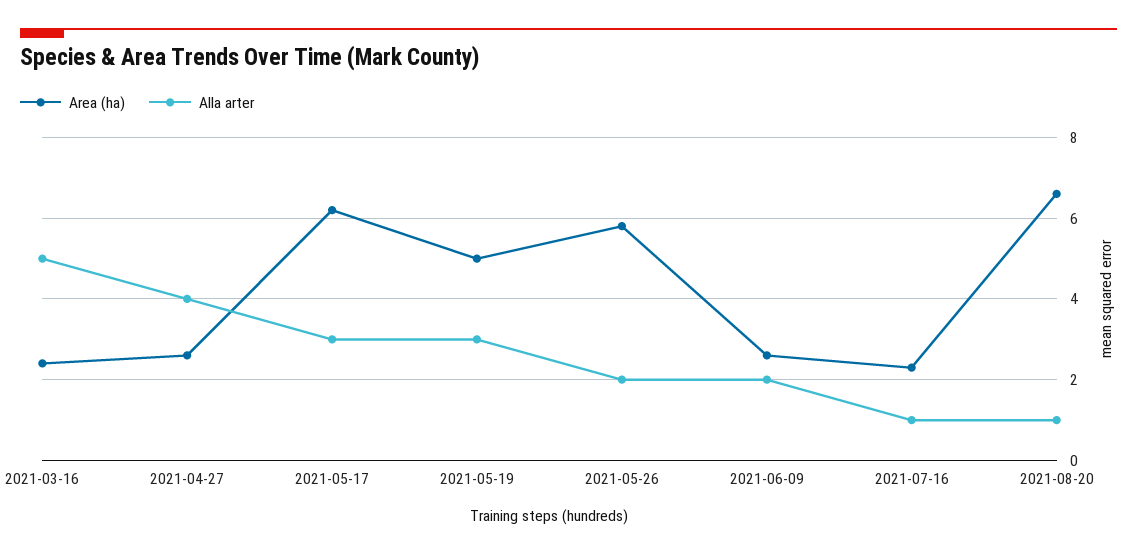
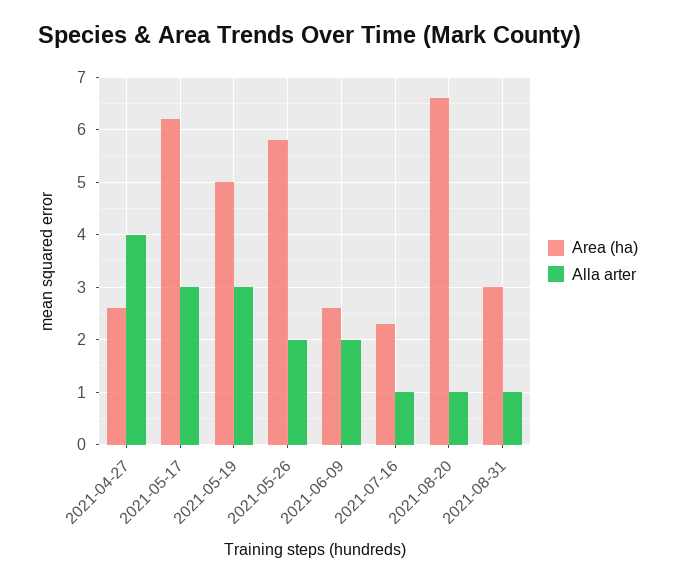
Area (ha), 2021-03-16: 2.5 -> none
Alla arter, 2021-03-16: 5 -> none
Area (ha), 2021-08-31: none -> 3
Alla arter, 2021-08-31: none -> 1

